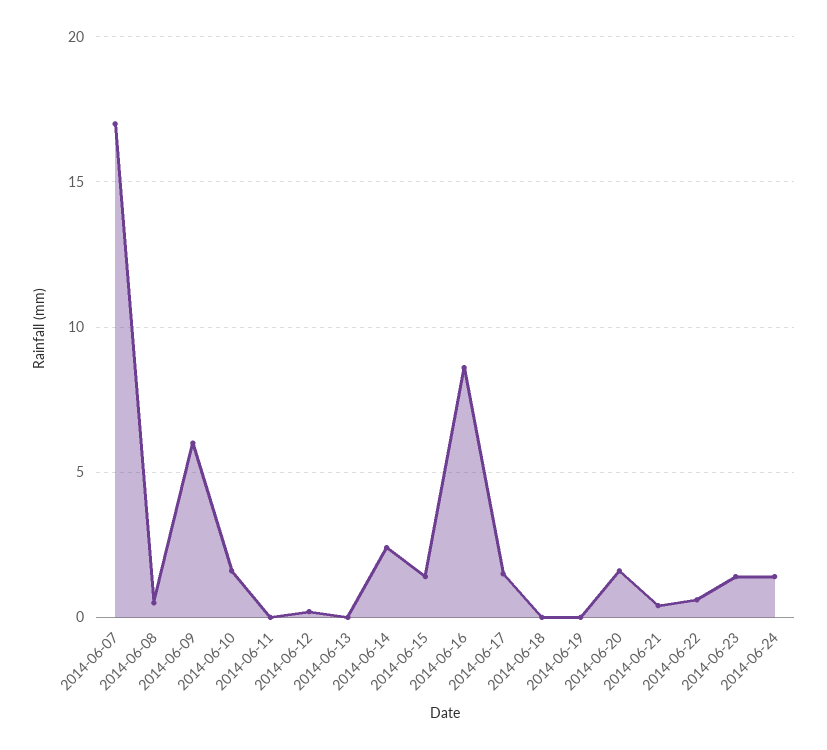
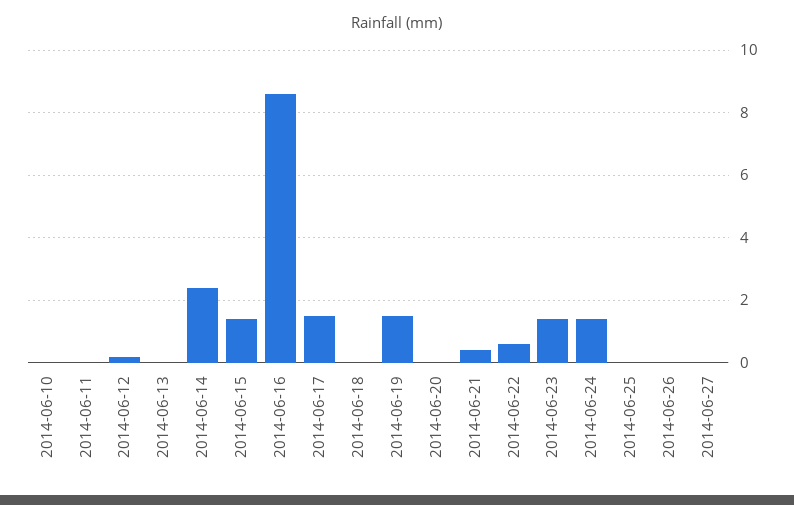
2014-06-07: 17 -> none
2014-06-08: 0.5 -> none
2014-06-09: 6 -> none
2014-06-10: 1.5 -> 0
2014-06-19: 0 -> 1.5
2014-06-20: 1.5 -> 0
2014-06-25: none -> 0
2014-06-26: none -> 0
2014-06-27: none -> 0

